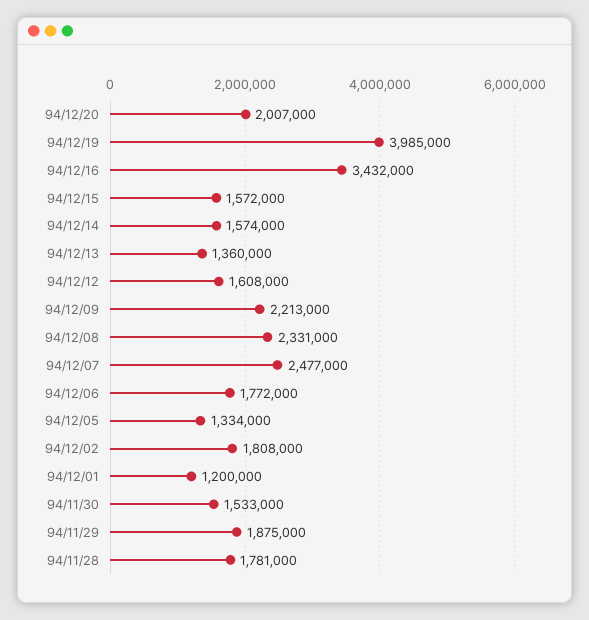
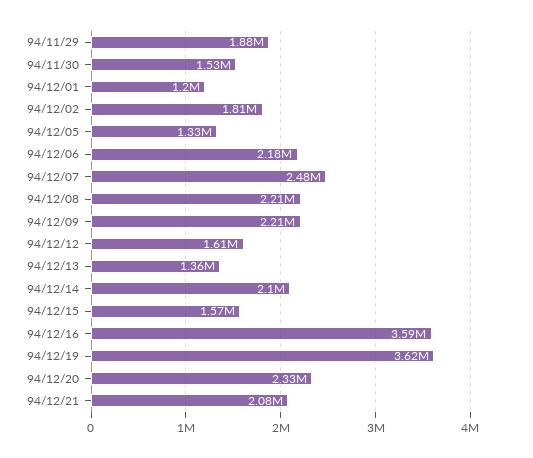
94/12/20: 2007000 -> 2330000
94/12/19: 3985000 -> 3620000
94/12/16: 3432000 -> 3590000
94/12/14: 1574000 -> 2100000
94/12/08: 2331000 -> 2210000
94/12/06: 1772000 -> 2180000
94/11/28: 1781000 -> none
94/12/21: none -> 2080000

